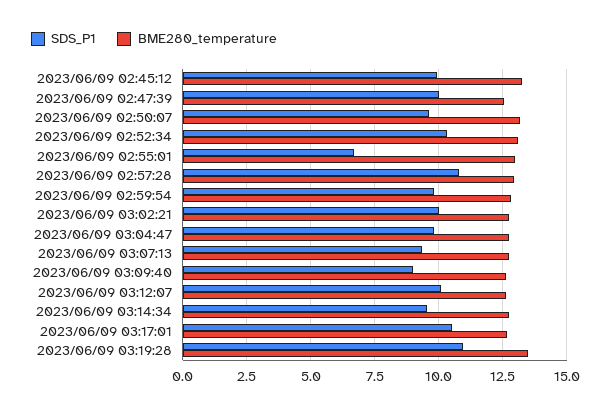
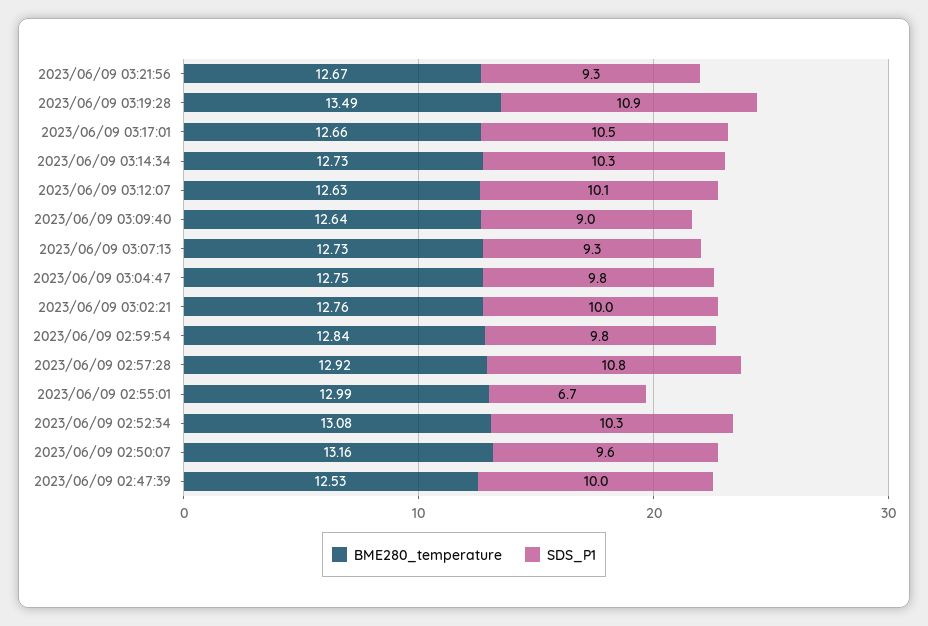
SDS_P1, 2023/06/09 02:45:12: 10 -> none
BME280_temperature, 2023/06/09 02:45:12: 13.25 -> none
SDS_P1, 2023/06/09 03:14:34: 9.5 -> 10.3
BME280_temperature, 2023/06/09 03:21:56: none -> 12.67
SDS_P1, 2023/06/09 03:21:56: none -> 9.3

